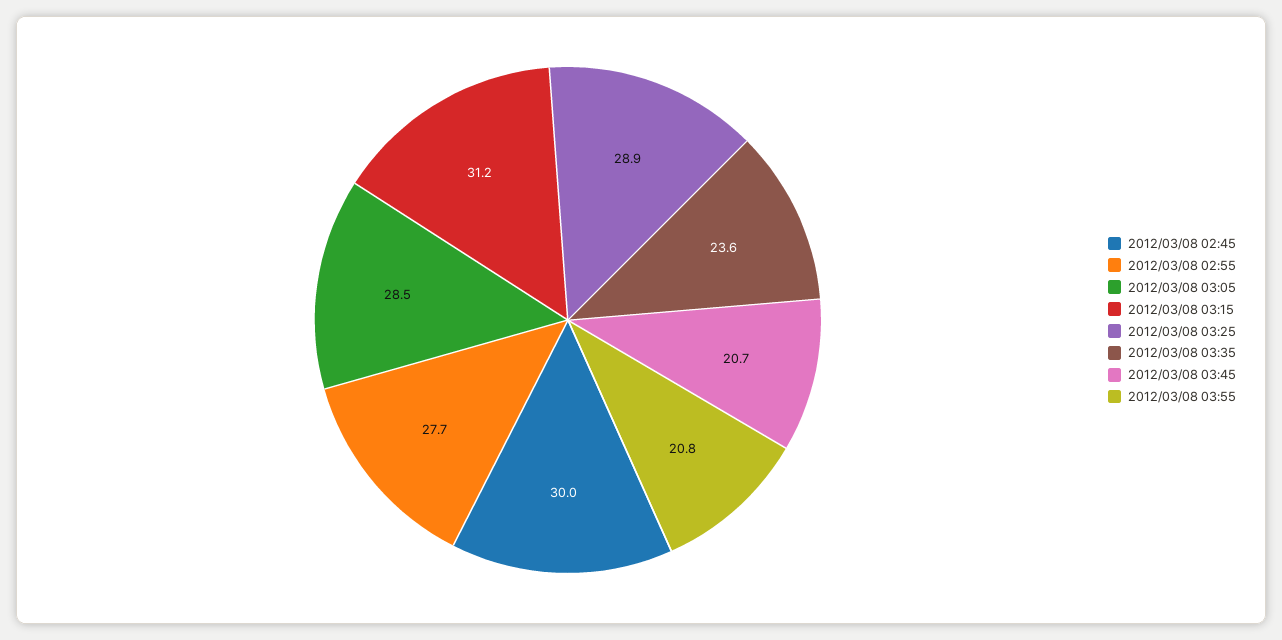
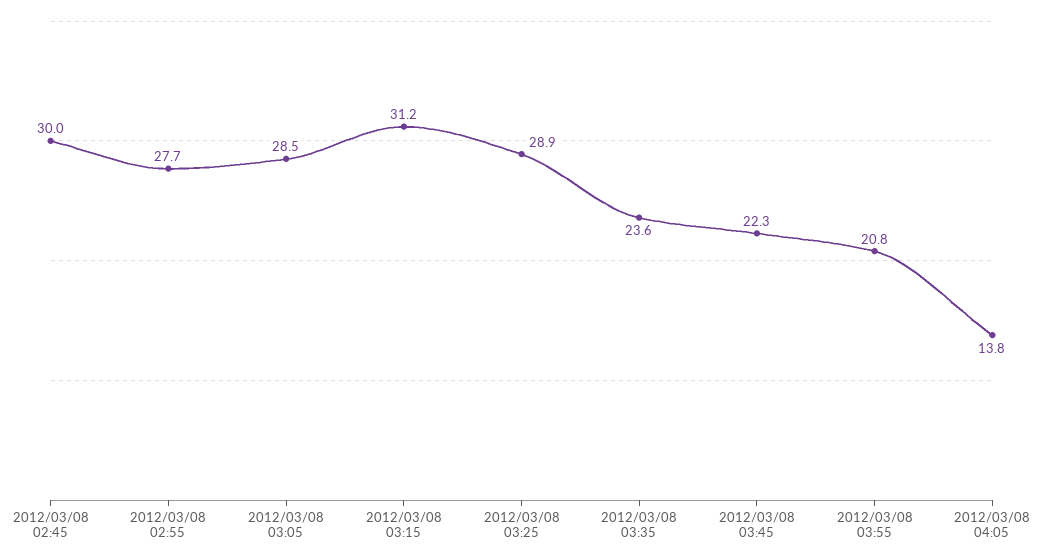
2012/03/08 03:45: 20.7 -> 22.3
2012/03/08 04:05: none -> 13.8

